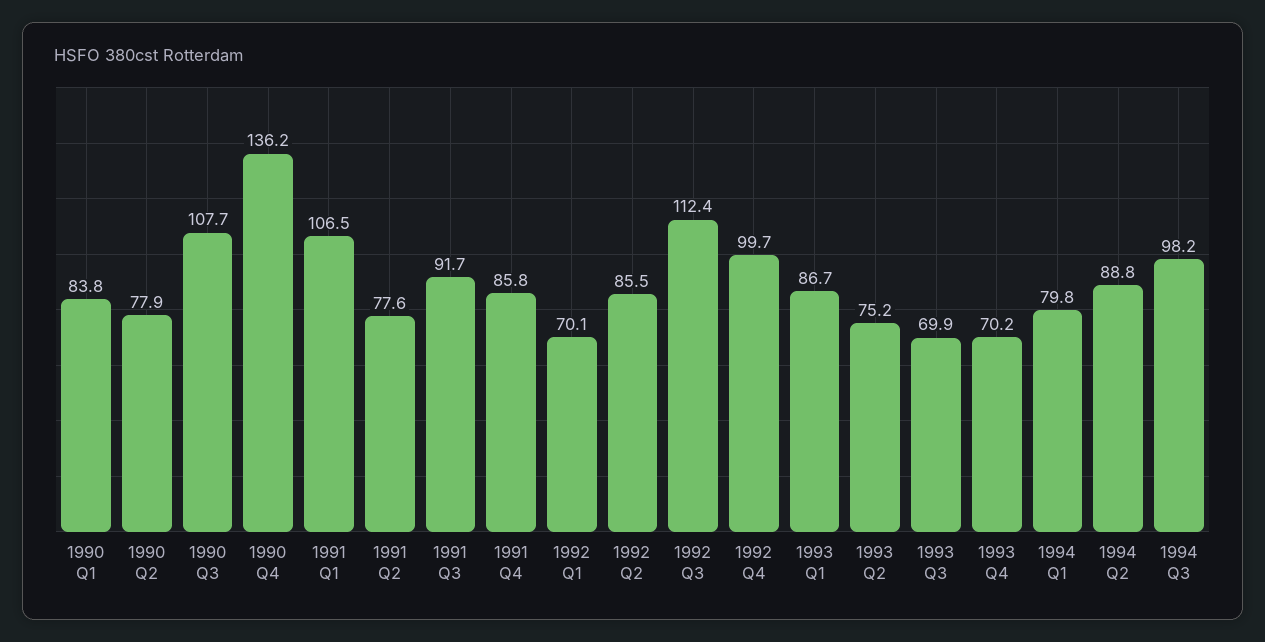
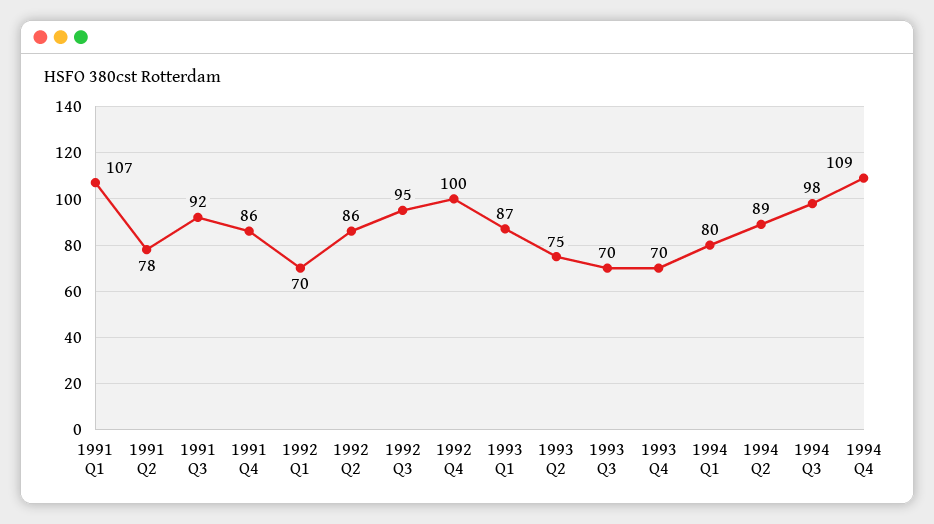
1990 Q1: 83.8 -> none
1990 Q2: 77.9 -> none
1990 Q3: 107.7 -> none
1990 Q4: 136.2 -> none
1992 Q3: 112.4 -> 95
1994 Q4: none -> 109

